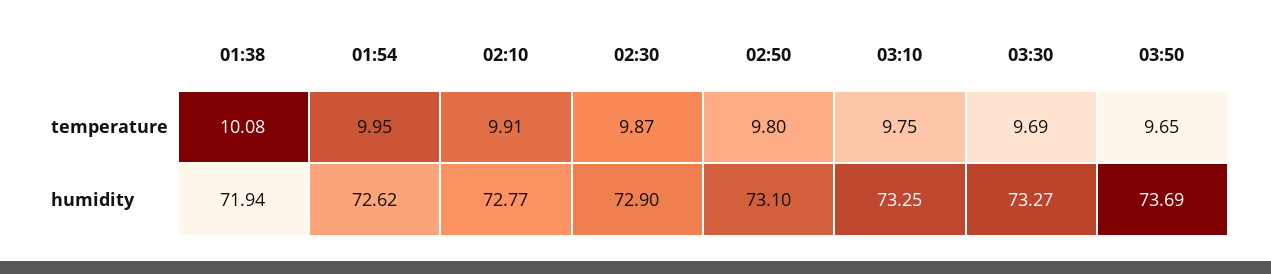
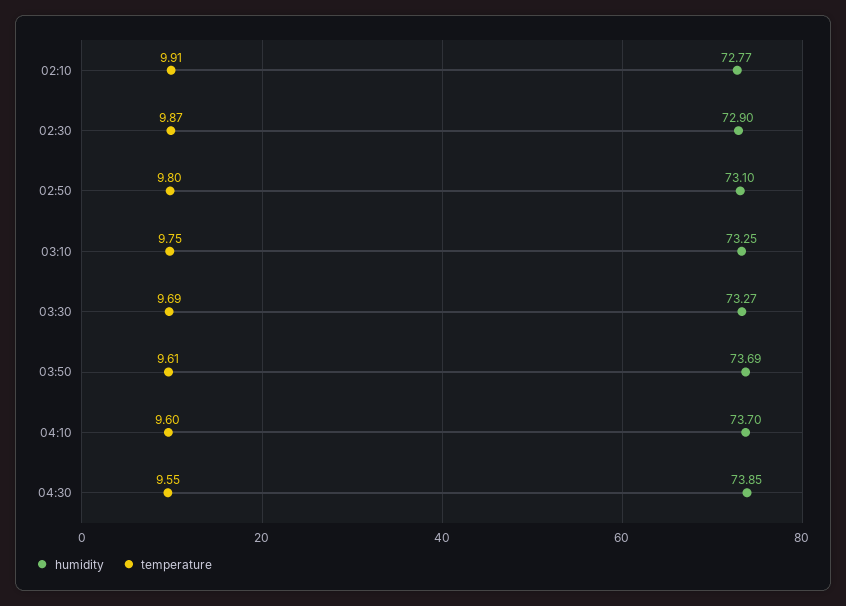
temperature, 01:38: 10.08 -> none
temperature, 01:54: 9.95 -> none
temperature, 03:50: 9.65 -> 9.61
humidity, 01:38: 71.94 -> none
humidity, 01:54: 72.62 -> none
humidity, 04:10: none -> 73.7
temperature, 04:10: none -> 9.6
humidity, 04:30: none -> 73.85
temperature, 04:30: none -> 9.55

